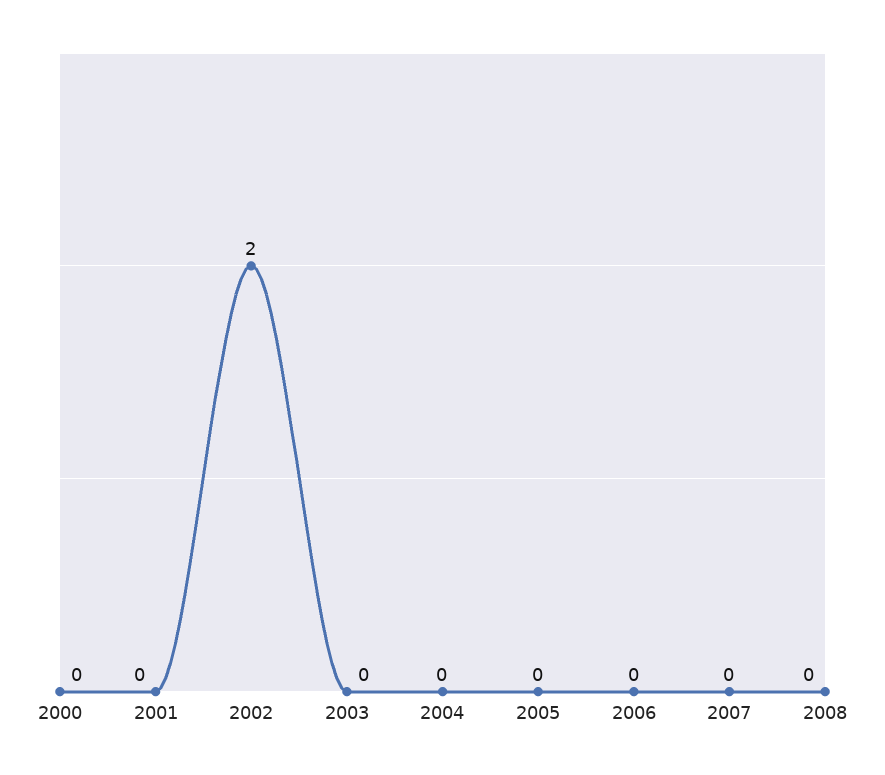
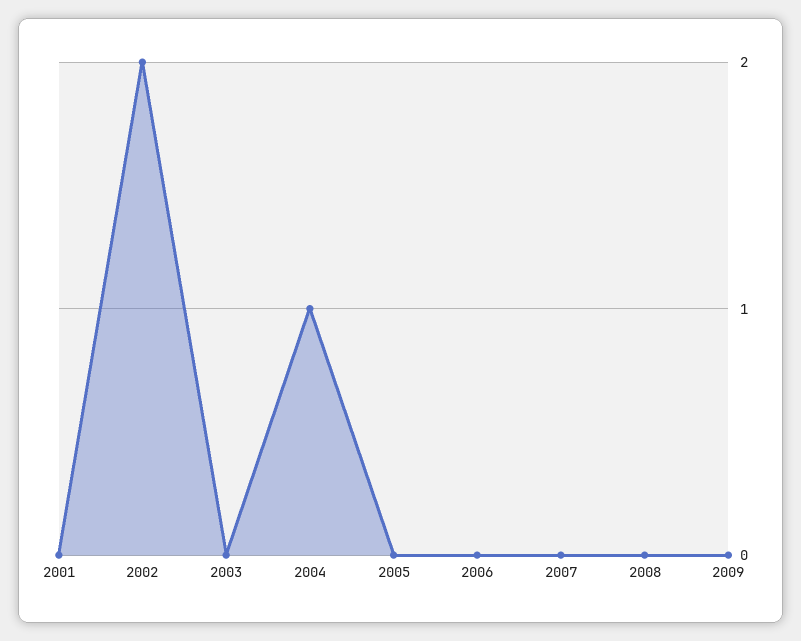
2000: 0 -> none
2004: 0 -> 1
2009: none -> 0

